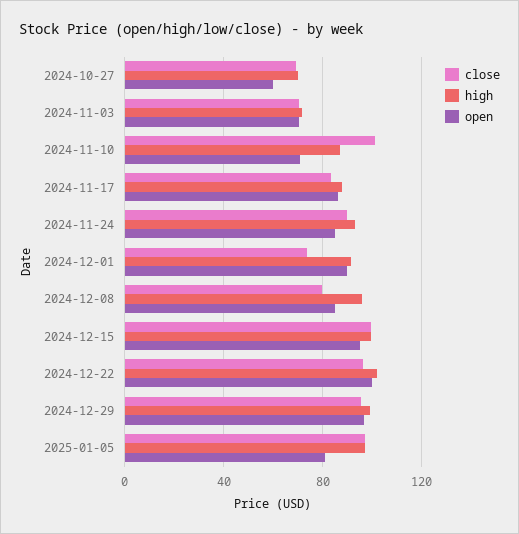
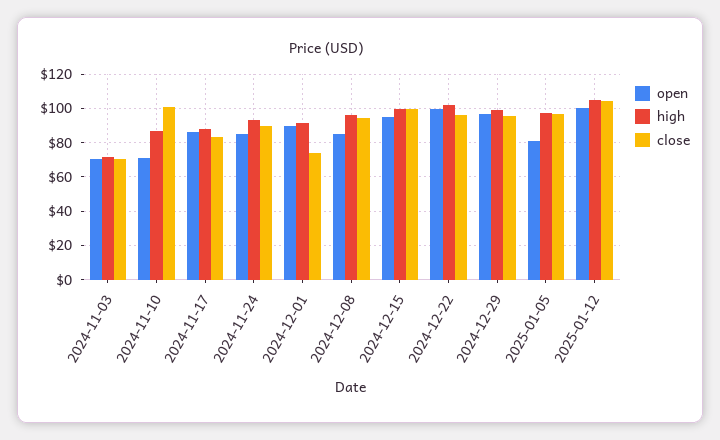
close, 2024-10-27: 70 -> none
high, 2024-10-27: 70 -> none
open, 2024-10-27: 60 -> none
close, 2024-12-08: 80 -> 95
open, 2025-01-12: none -> 100
high, 2025-01-12: none -> 105
close, 2025-01-12: none -> 105

